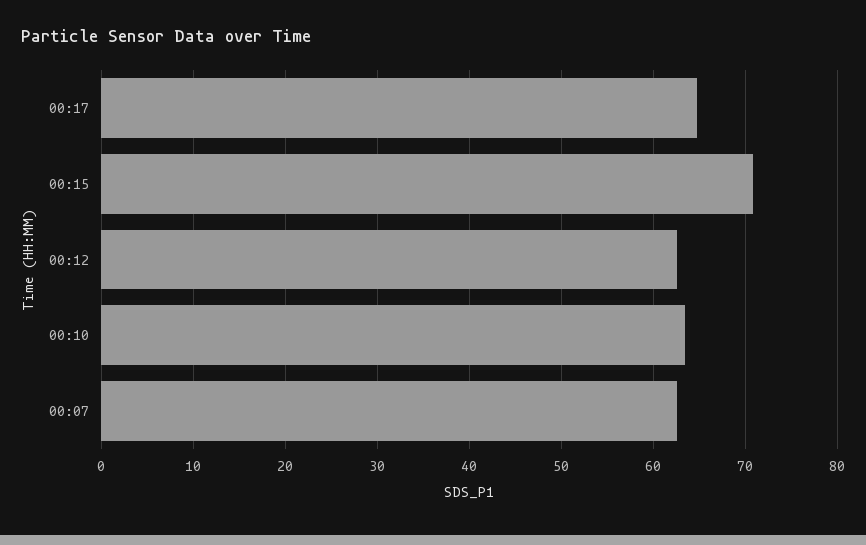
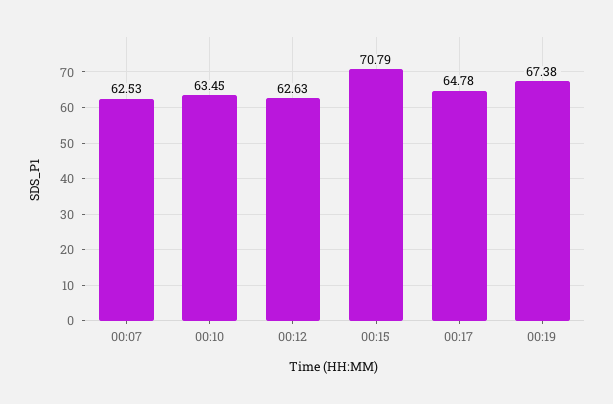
00:19: none -> 67.38

